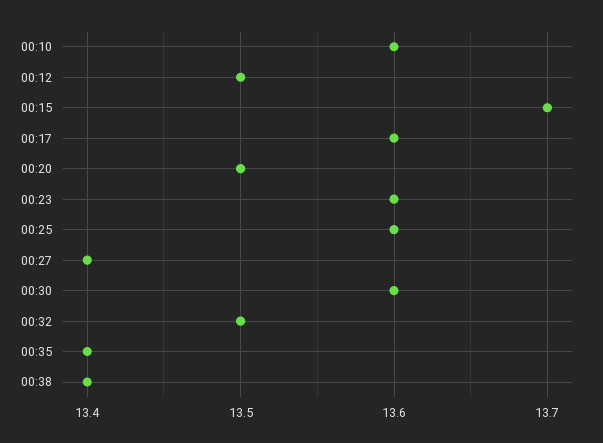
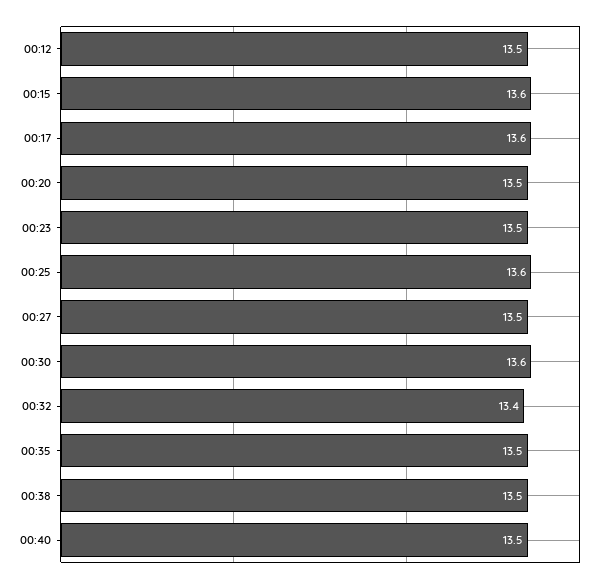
00:10: 13.6 -> none
00:15: 13.7 -> 13.6
00:23: 13.6 -> 13.5
00:27: 13.4 -> 13.5
00:32: 13.5 -> 13.4
00:35: 13.4 -> 13.5
00:38: 13.4 -> 13.5
00:40: none -> 13.5

